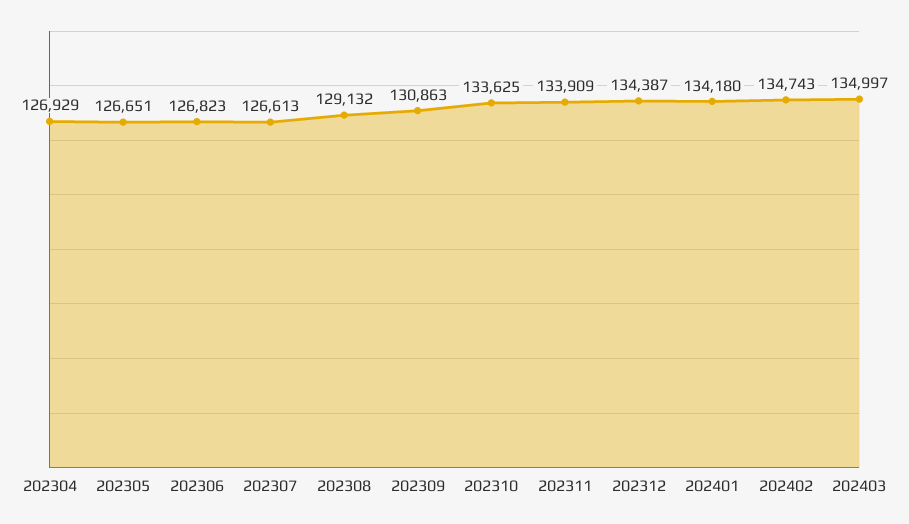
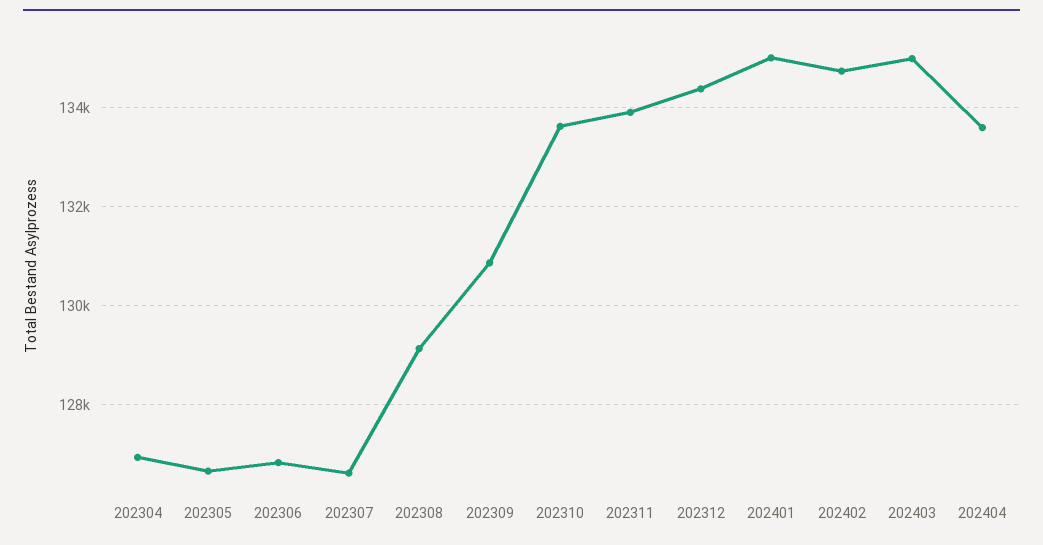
202401: 134180 -> 135000
202404: none -> 133600

